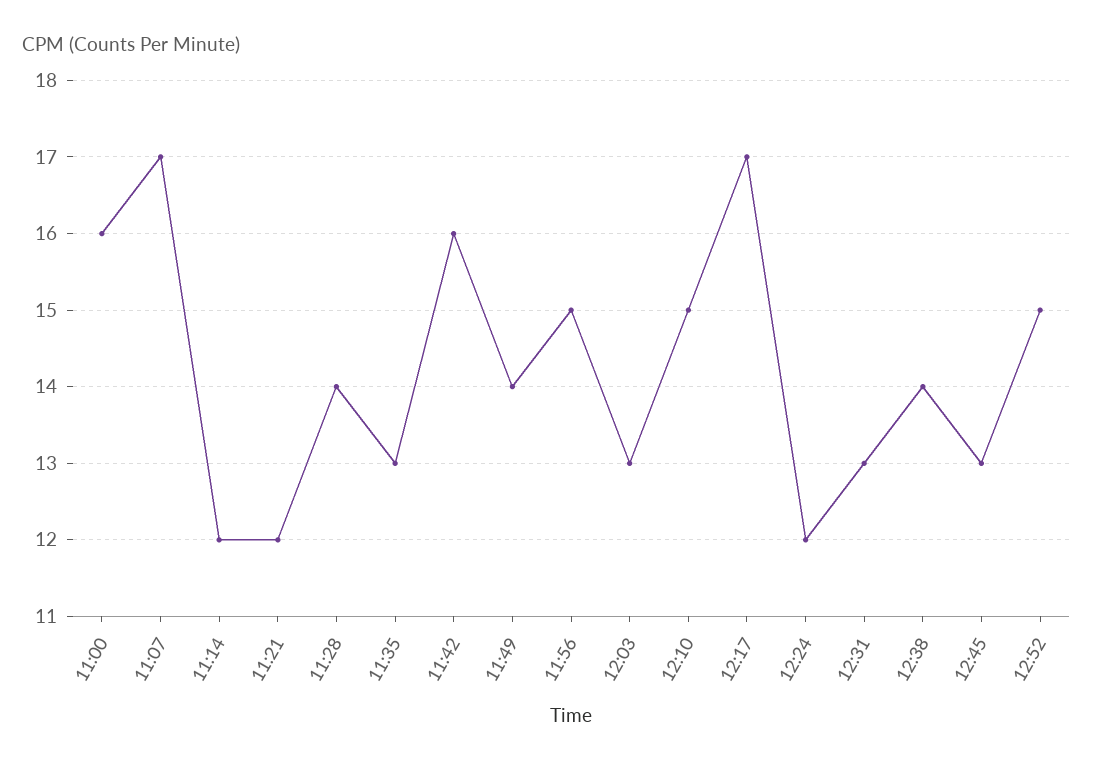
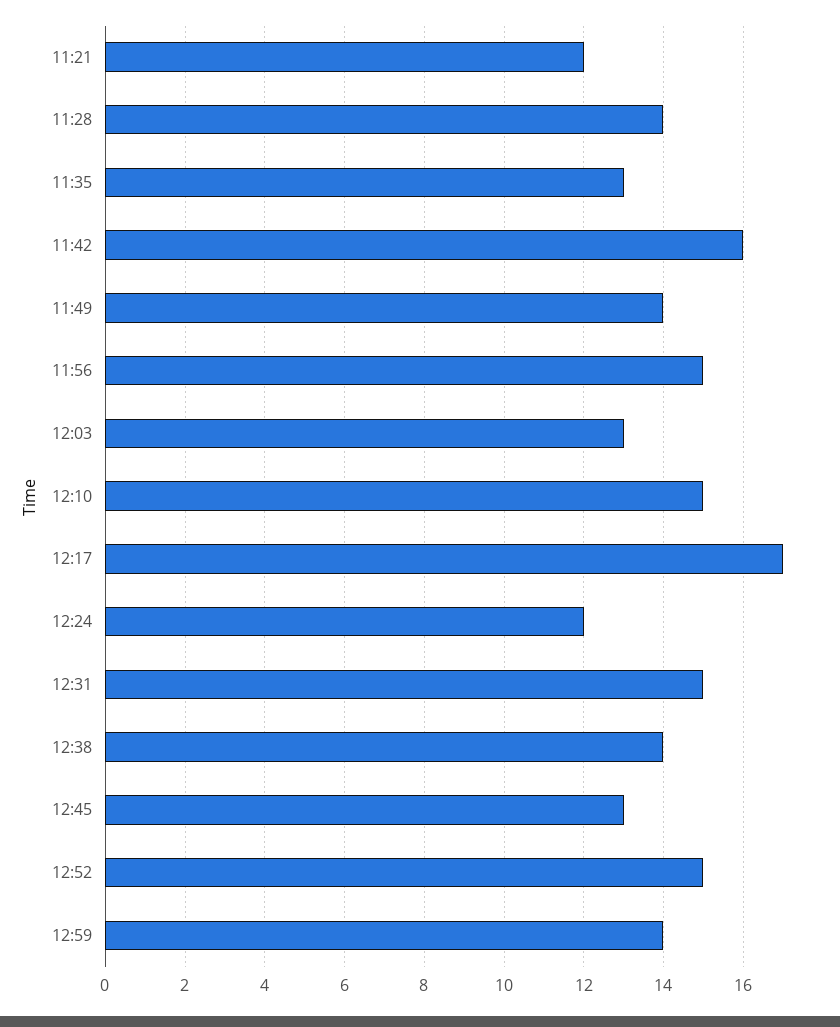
11:00: 16 -> none
11:07: 17 -> none
11:14: 12 -> none
12:31: 13 -> 15
12:59: none -> 14

